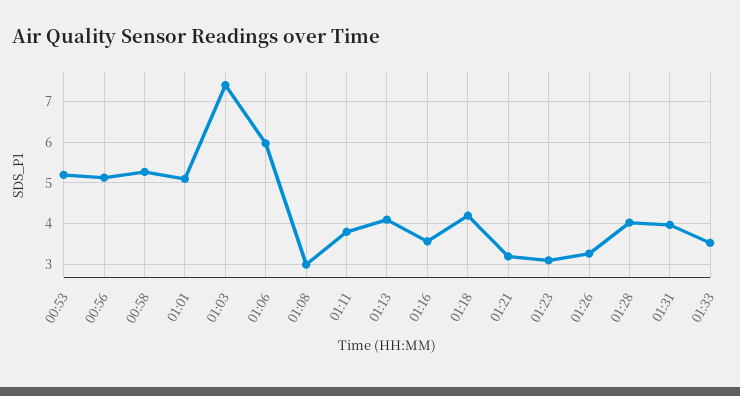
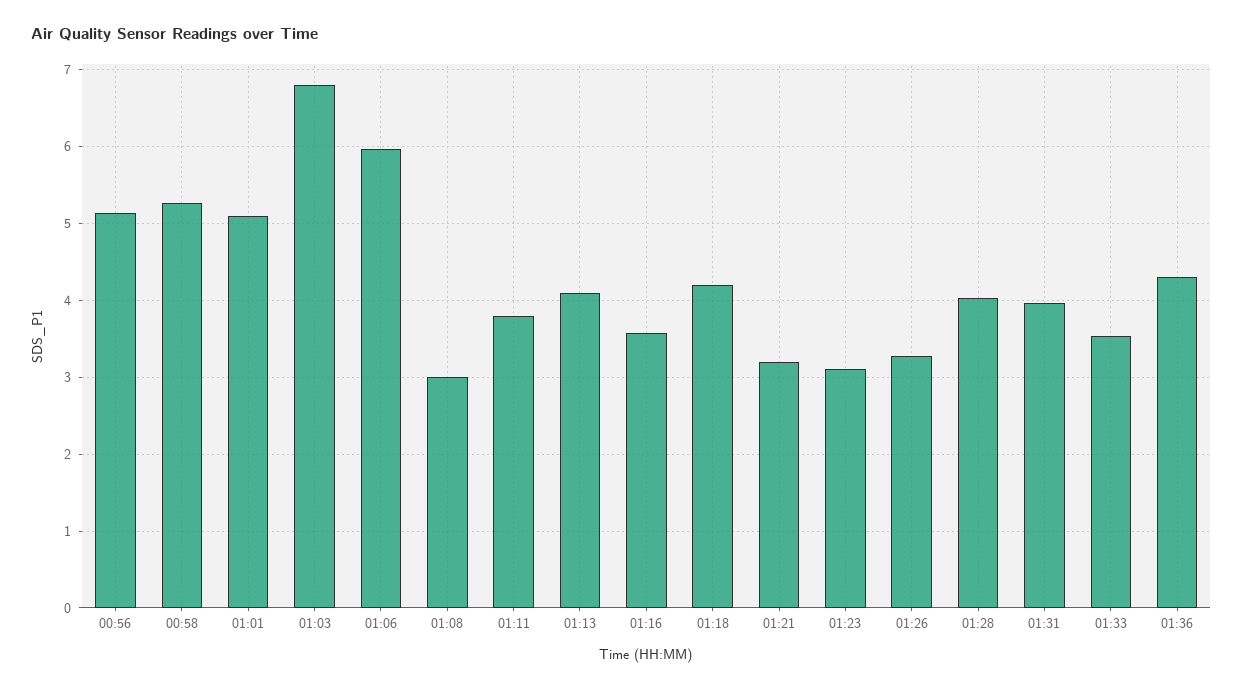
00:53: 5.2 -> none
01:03: 7.4 -> 6.8
01:36: none -> 4.3

